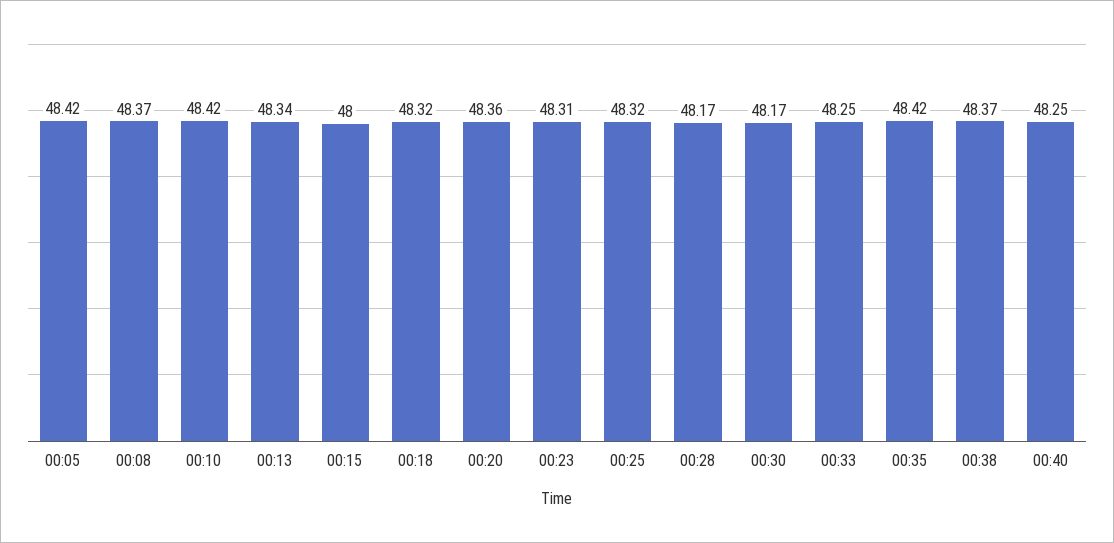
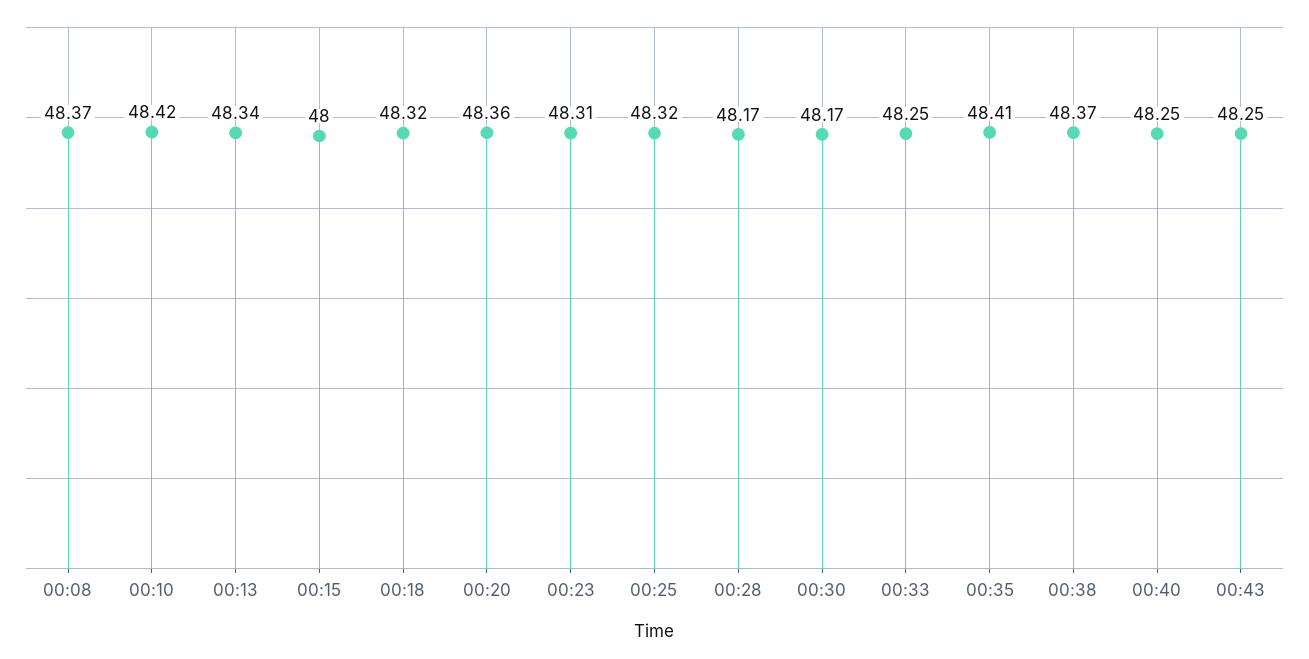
00:05: 48.42 -> none
00:35: 48.42 -> 48.41
00:43: none -> 48.25

